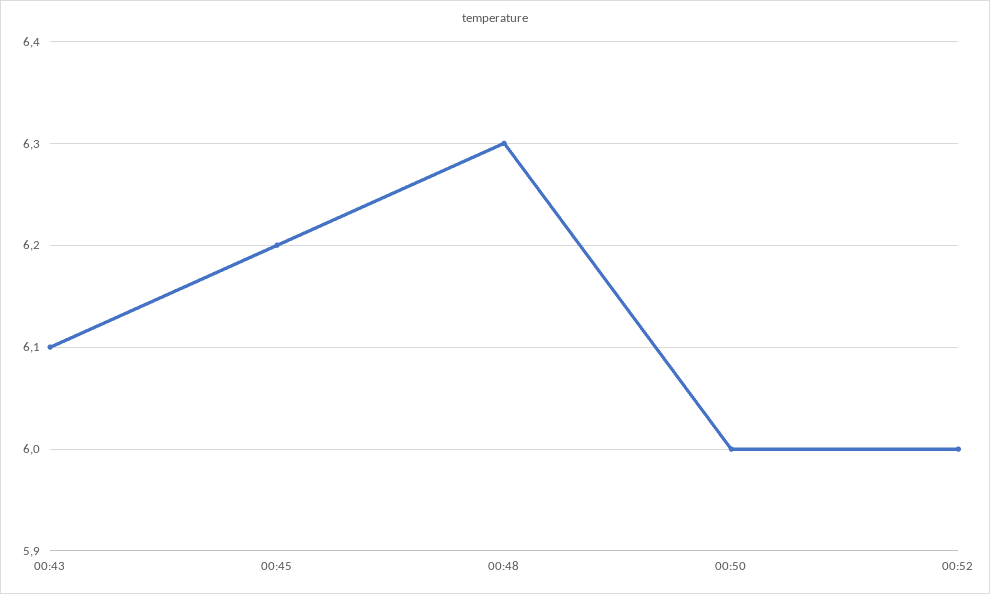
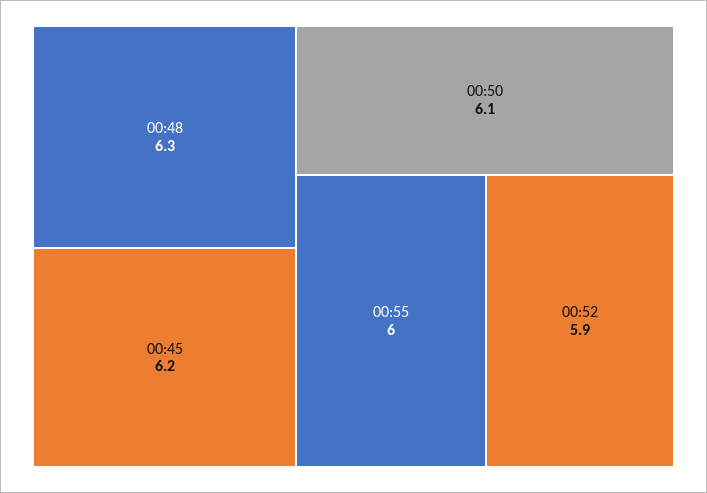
00:43: 6.1 -> none
00:50: 6 -> 6.1
00:52: 6 -> 5.9
00:55: none -> 6

